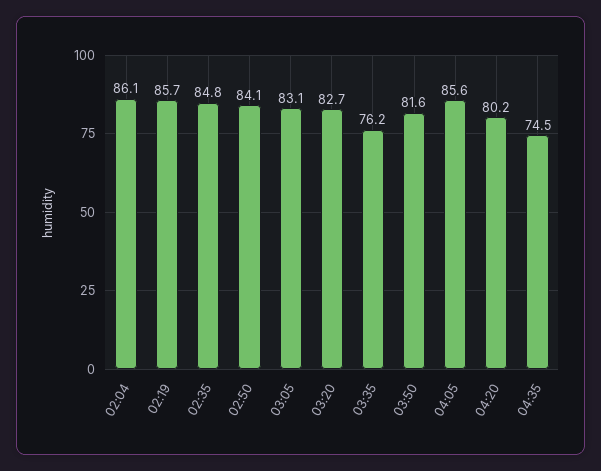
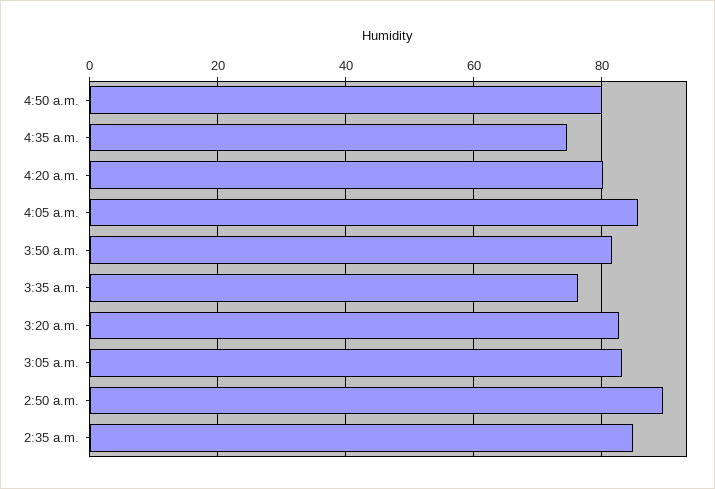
02:04: 86.1 -> none
02:19: 85.7 -> none
02:50: 84.1 -> 90
4:50 a.m.: none -> 80

